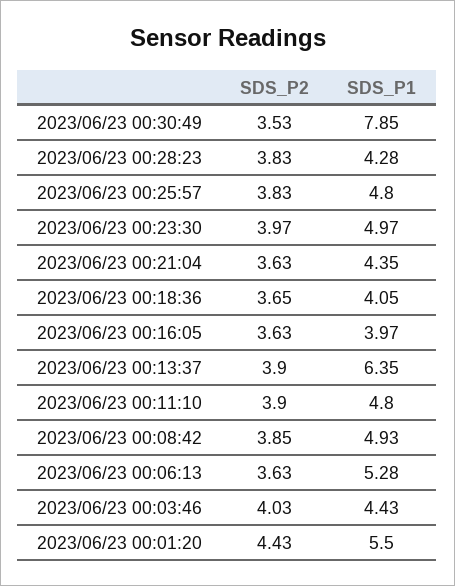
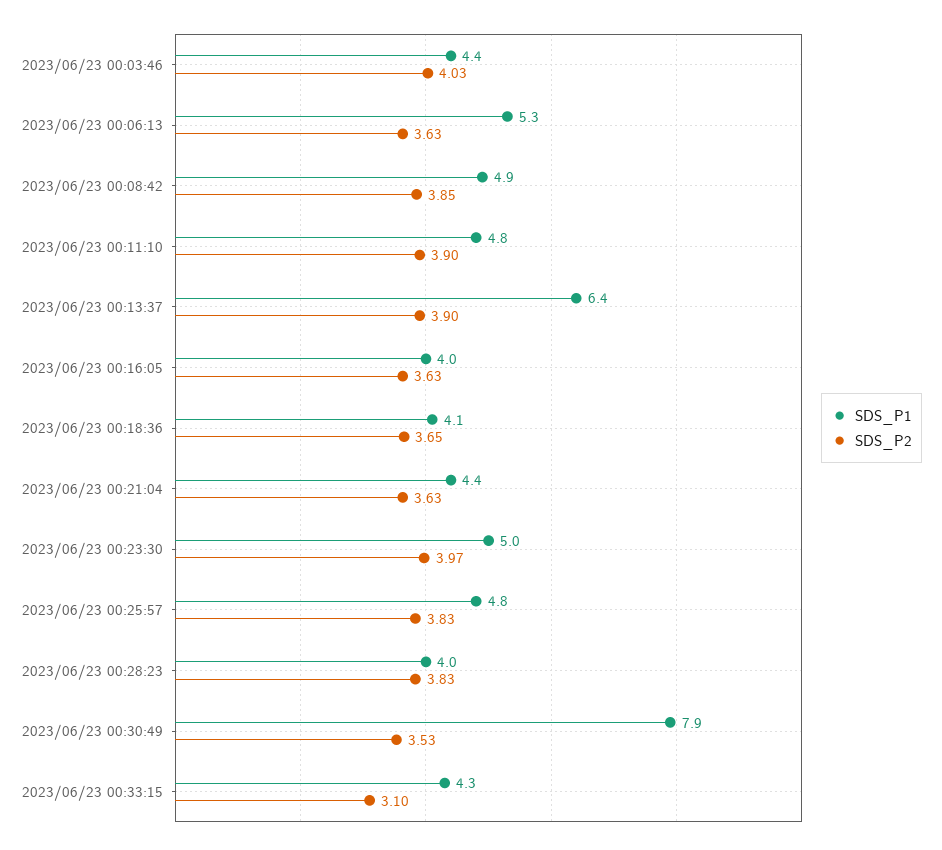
SDS_P1, 2023/06/23 00:28:23: 4.28 -> 4
SDS_P2, 2023/06/23 00:01:20: 4.43 -> none
SDS_P1, 2023/06/23 00:01:20: 5.5 -> none
SDS_P1, 2023/06/23 00:33:15: none -> 4.3
SDS_P2, 2023/06/23 00:33:15: none -> 3.1

